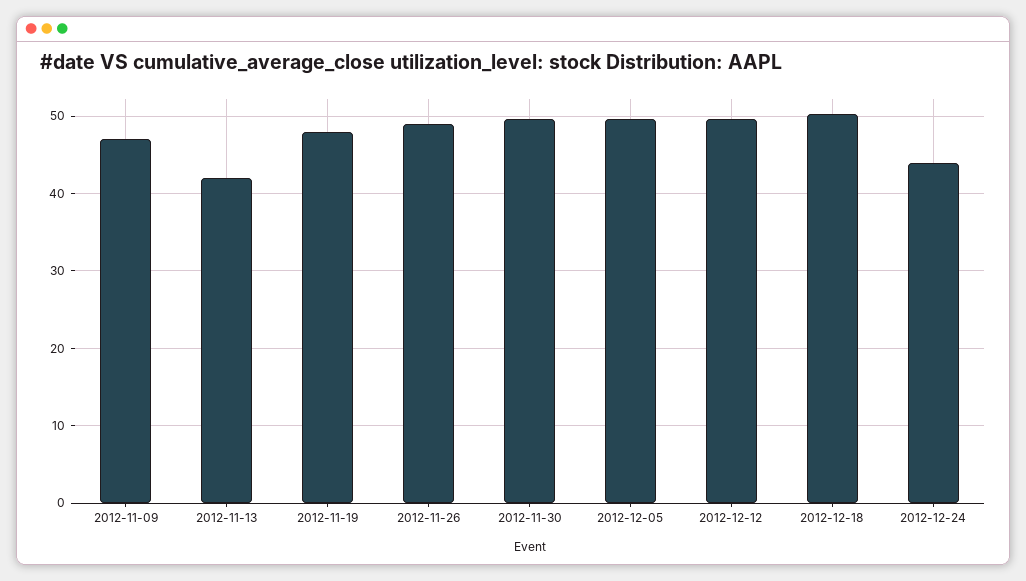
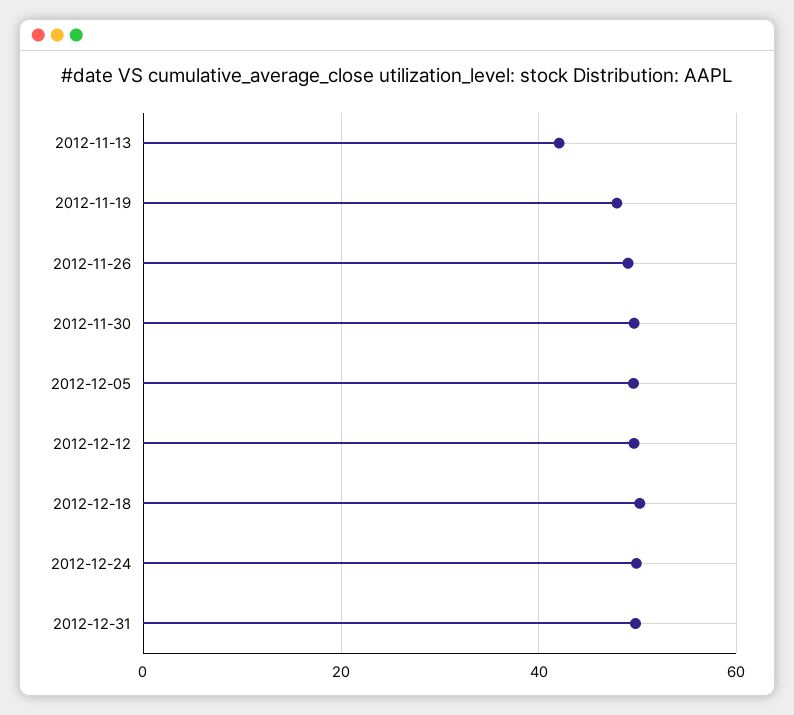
2012-11-09: 47 -> none
2012-12-24: 44 -> 50
2012-12-31: none -> 50

